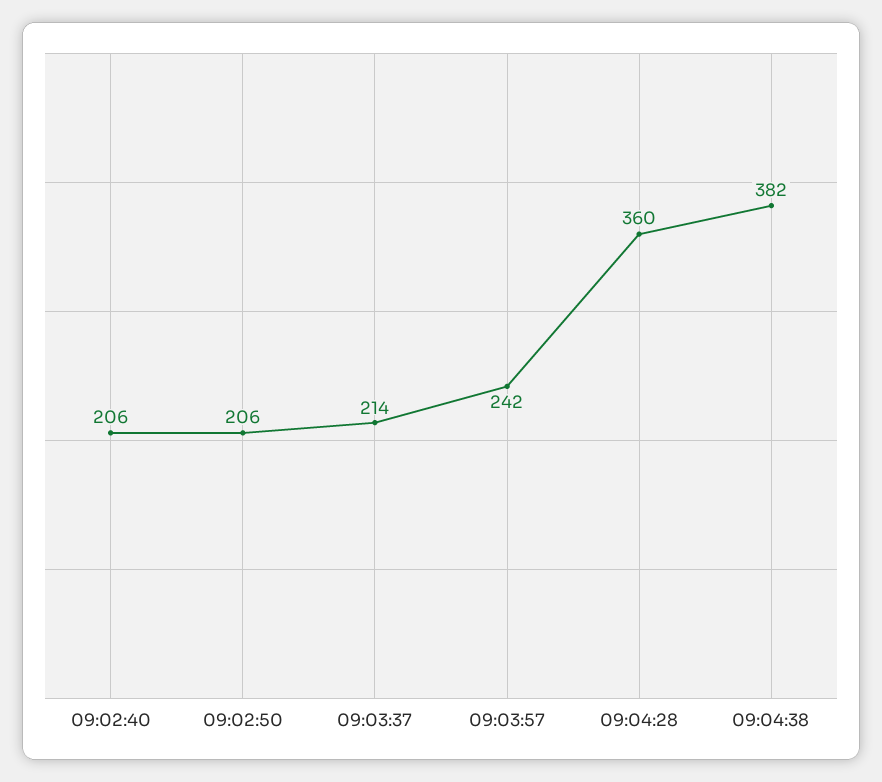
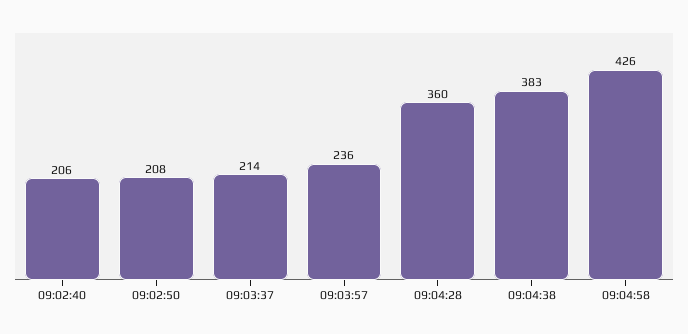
09:02:50: 206 -> 208
09:03:57: 242 -> 236
09:04:38: 382 -> 383
09:04:58: none -> 426

